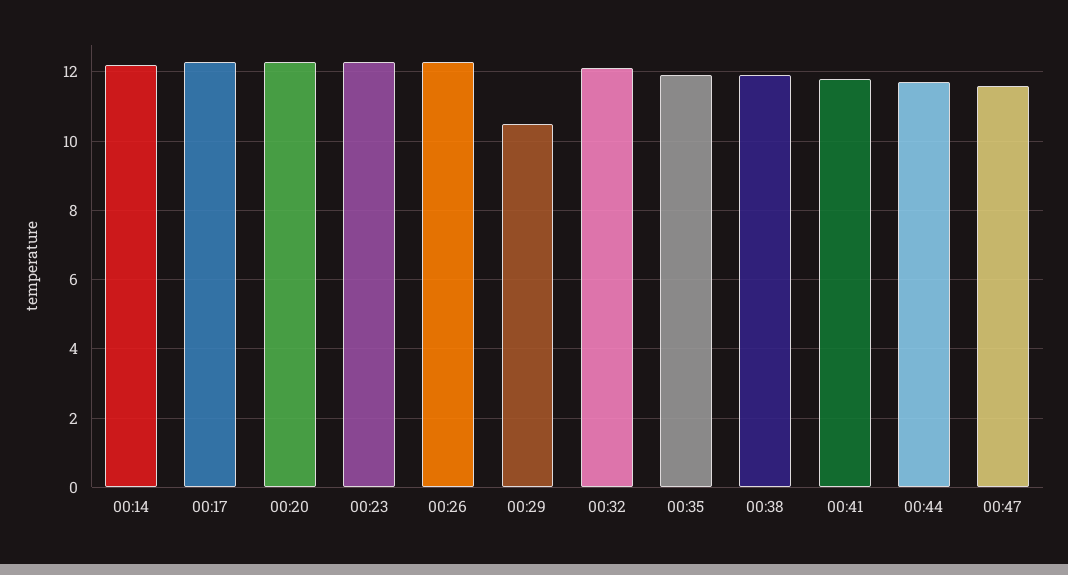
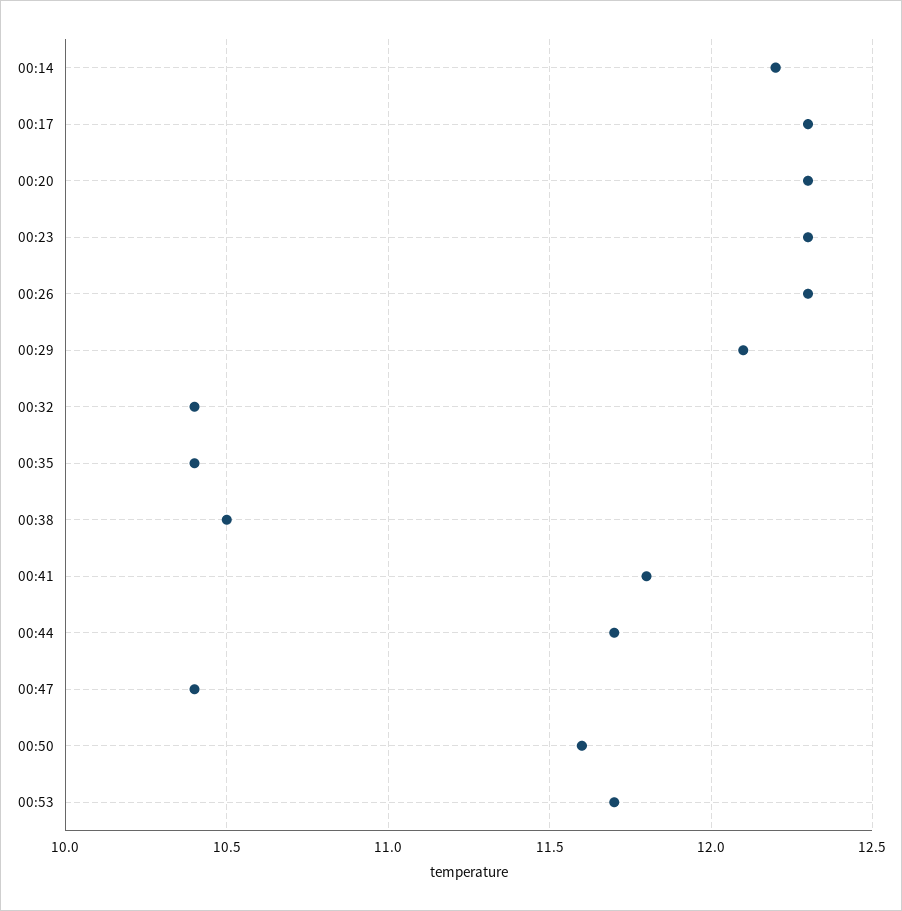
00:29: 10.5 -> 12.1
00:32: 12 -> 10.4
00:35: 12 -> 10.4
00:38: 12 -> 10.5
00:47: 11.5 -> 10.4
00:50: none -> 11.6
00:53: none -> 11.7

